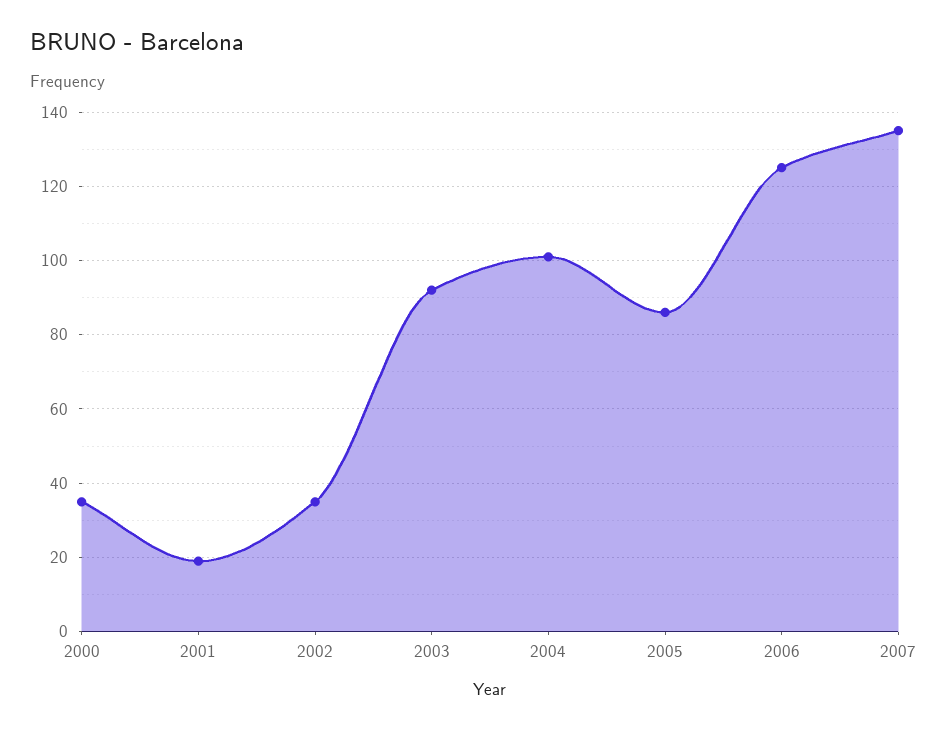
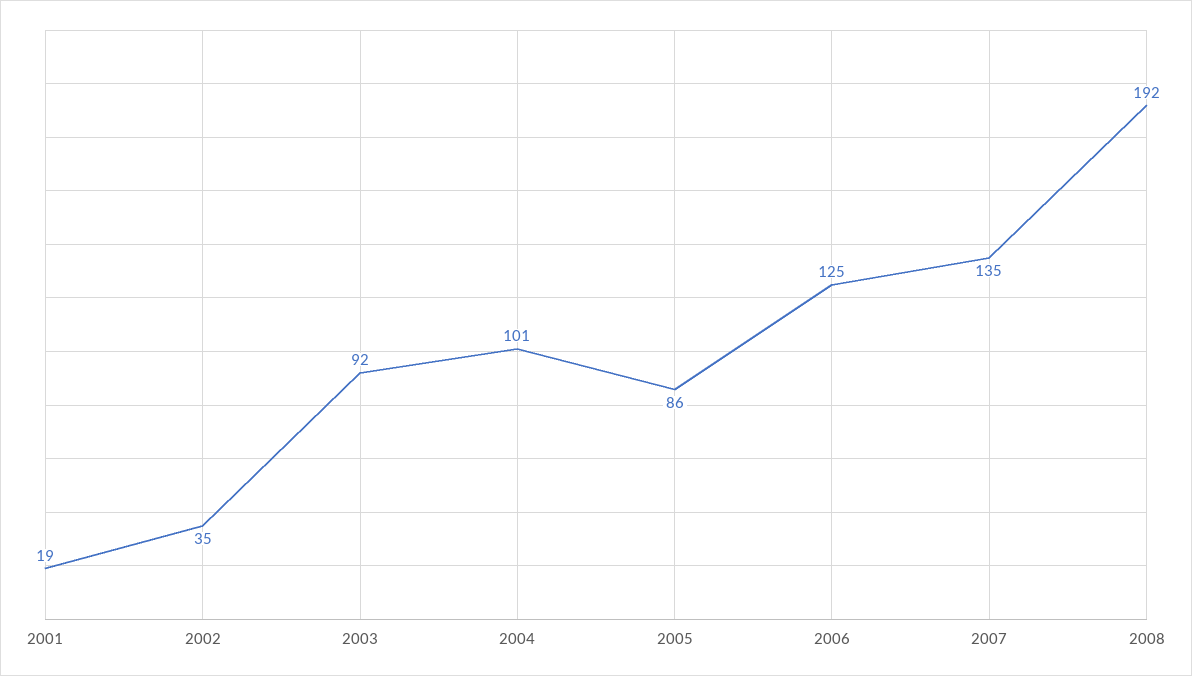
2000: 35 -> none
2008: none -> 192

